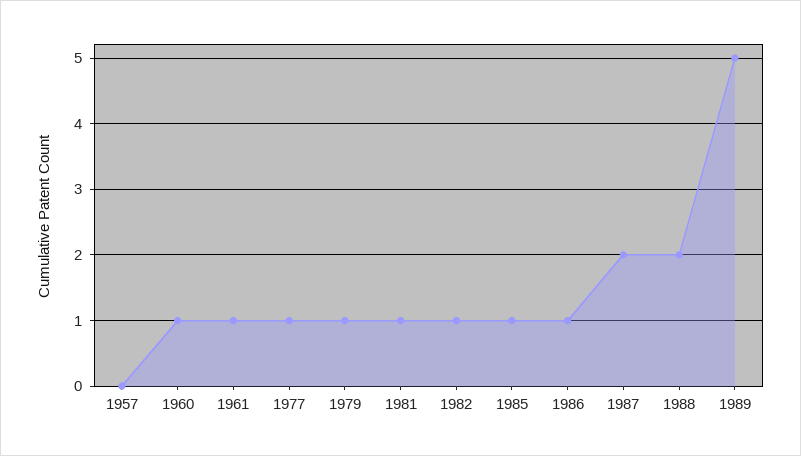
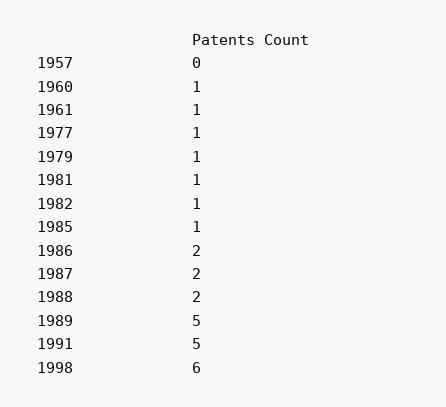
1986: 1 -> 2
1991: none -> 5
1998: none -> 6

